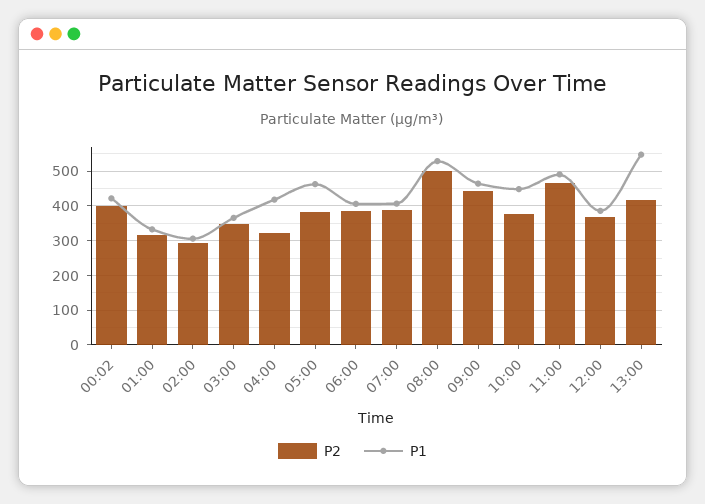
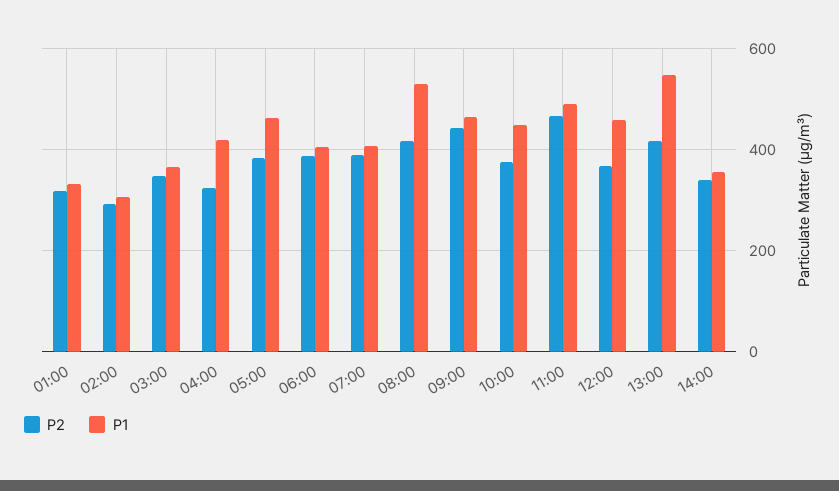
P2, 00:02: 400 -> none
P1, 00:02: 420 -> none
P2, 08:00: 500 -> 420
P1, 12:00: 380 -> 460
P2, 14:00: none -> 340
P1, 14:00: none -> 360

